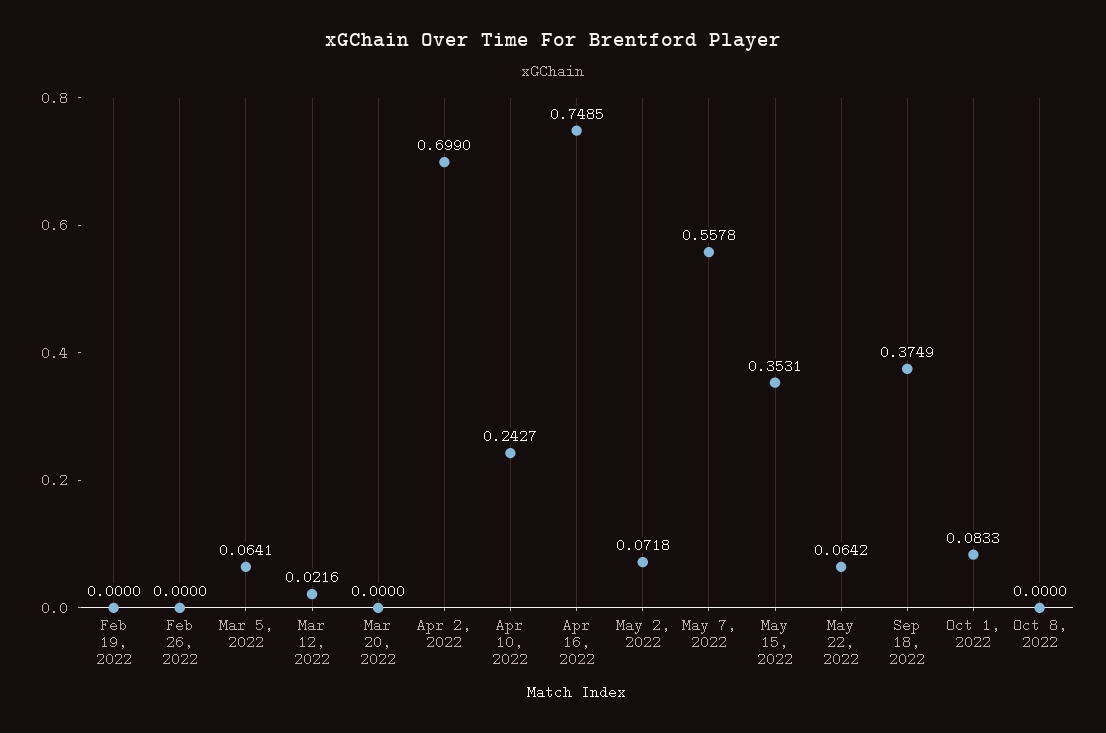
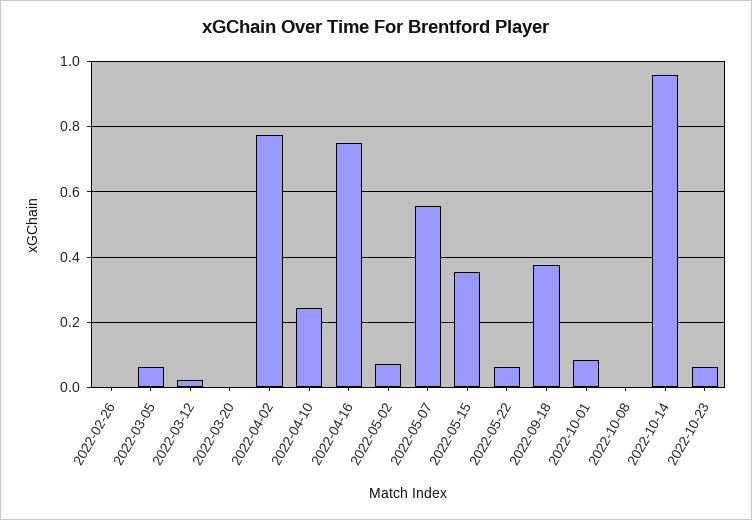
Feb 19, 2022: 0 -> none
Apr 2, 2022: 0.699 -> 0.78
2022-10-14: none -> 0.96
2022-10-23: none -> 0.06

